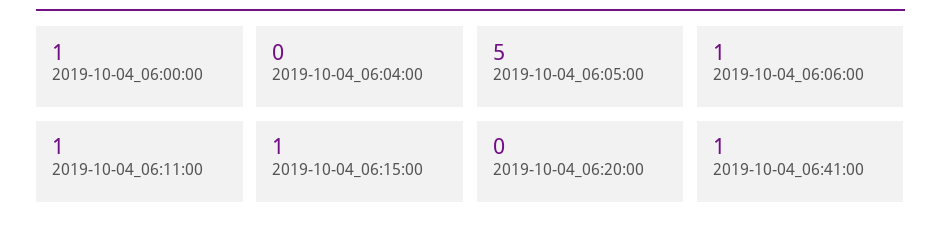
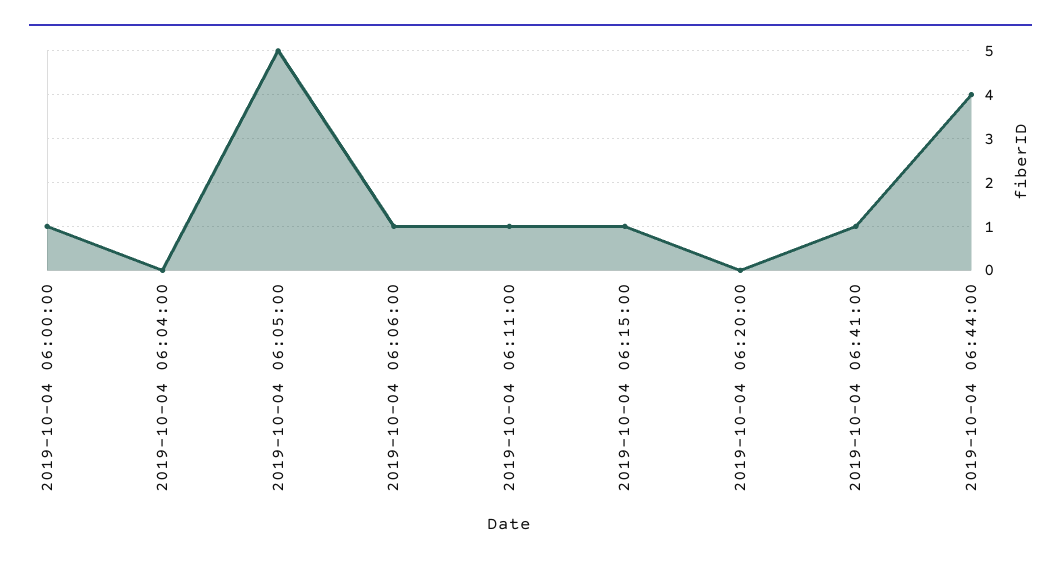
2019-10-04 06:44:00: none -> 4

